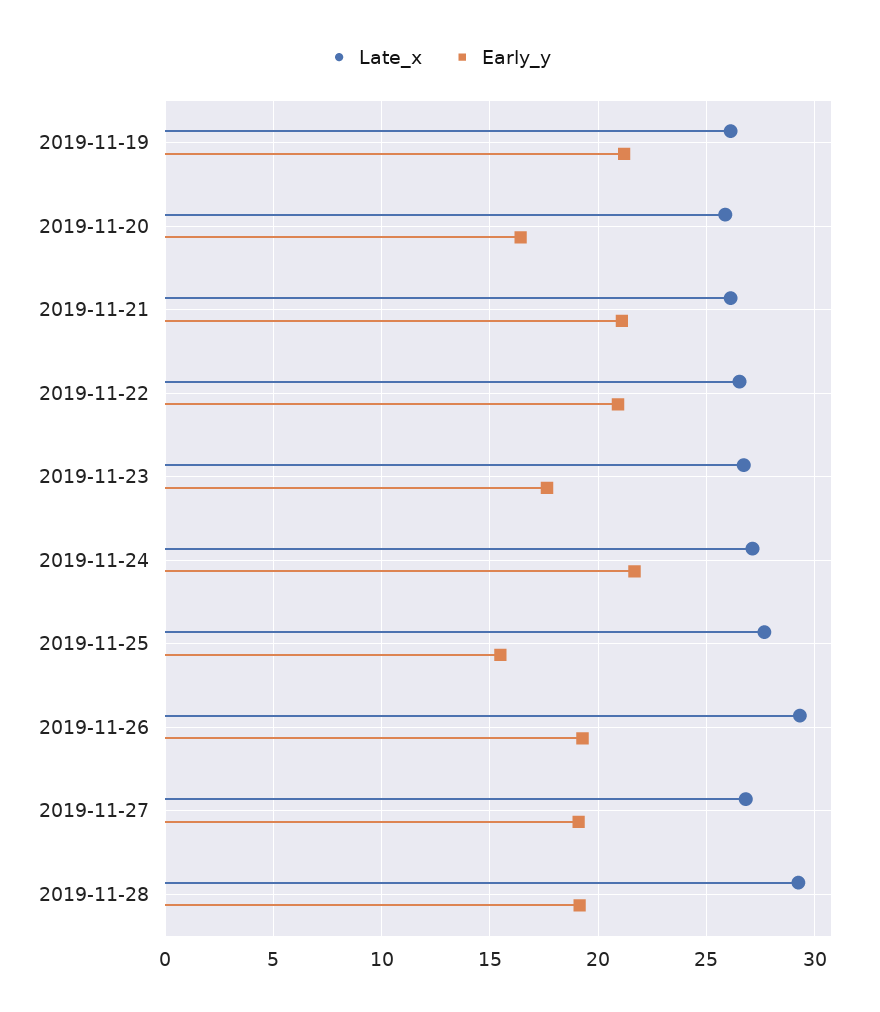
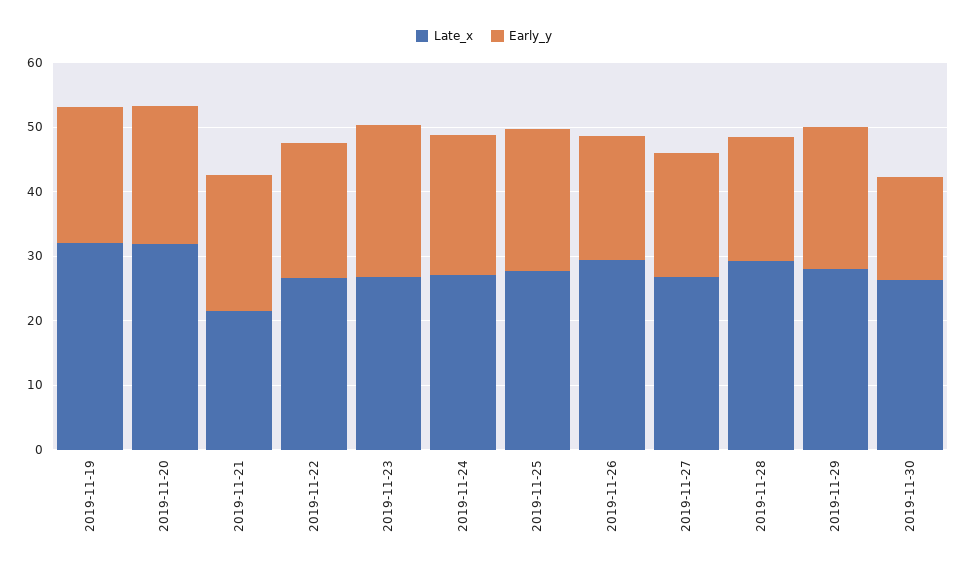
Late_x, 2019-11-19: 26 -> 32
Late_x, 2019-11-20: 26 -> 32
Early_y, 2019-11-20: 16.5 -> 22
Late_x, 2019-11-21: 26 -> 22
Early_y, 2019-11-23: 17.5 -> 24
Early_y, 2019-11-25: 15.5 -> 22
Late_x, 2019-11-29: none -> 28
Early_y, 2019-11-29: none -> 22
Late_x, 2019-11-30: none -> 26
Early_y, 2019-11-30: none -> 16

